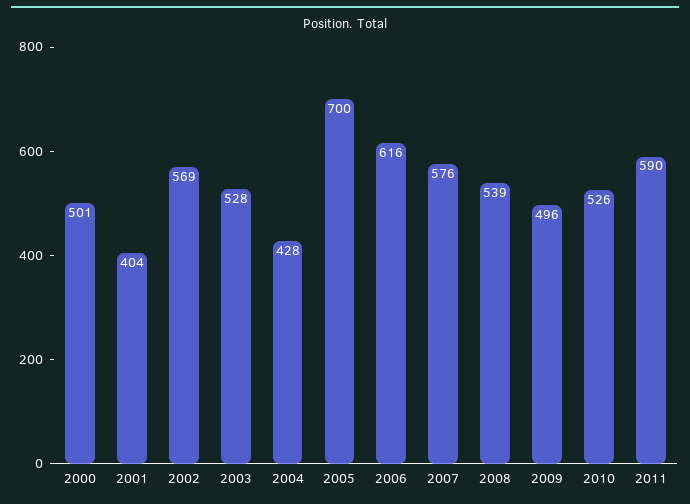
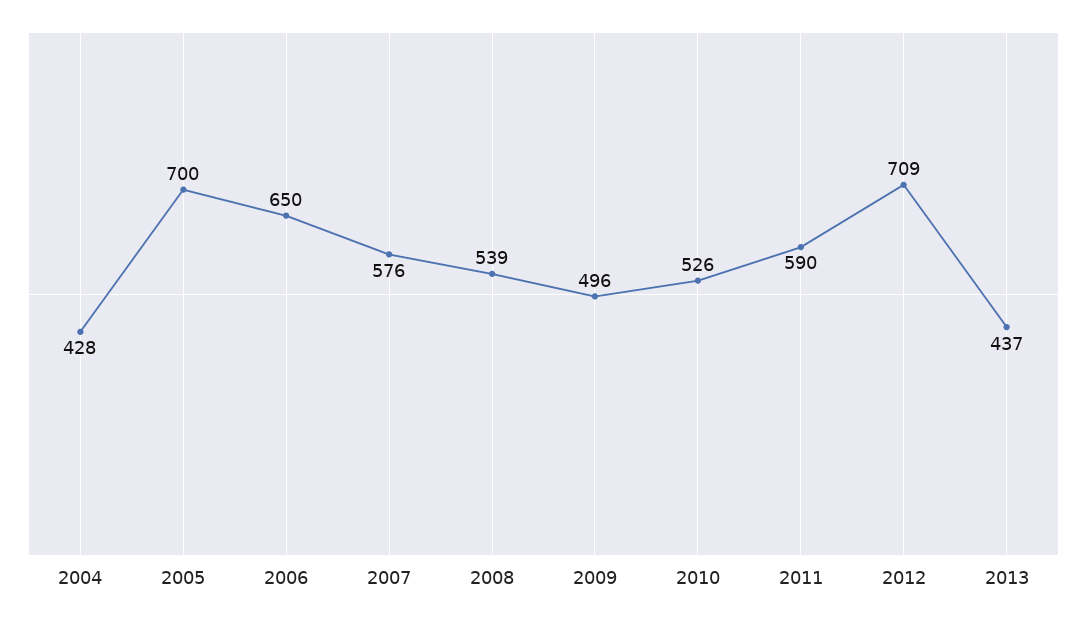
2000: 501 -> none
2001: 404 -> none
2002: 569 -> none
2003: 528 -> none
2006: 616 -> 650
2012: none -> 709
2013: none -> 437

